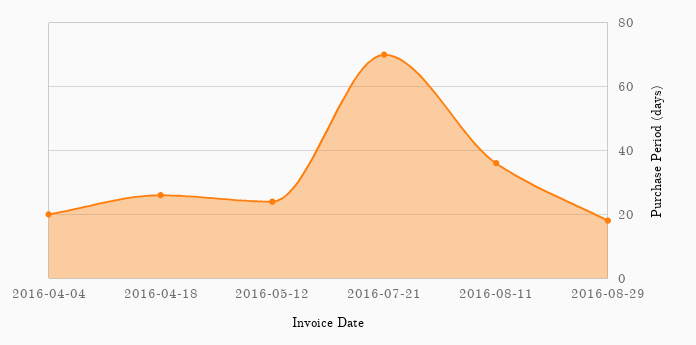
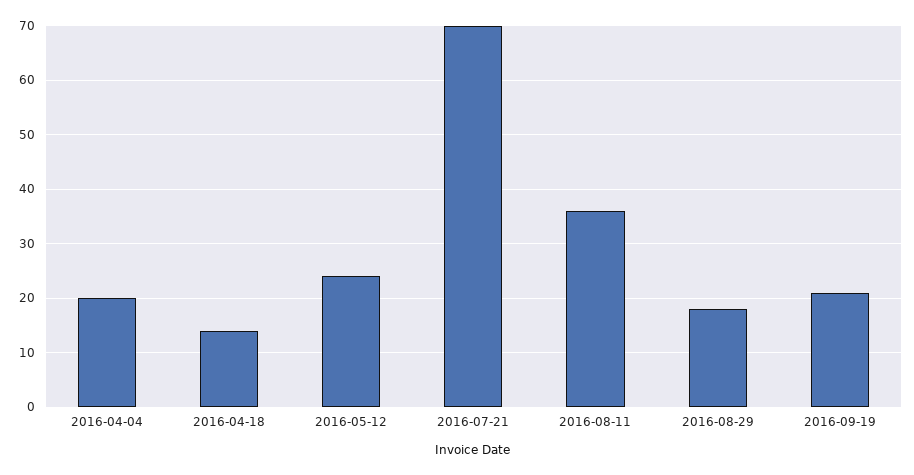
2016-04-18: 25 -> 15
2016-09-19: none -> 20

